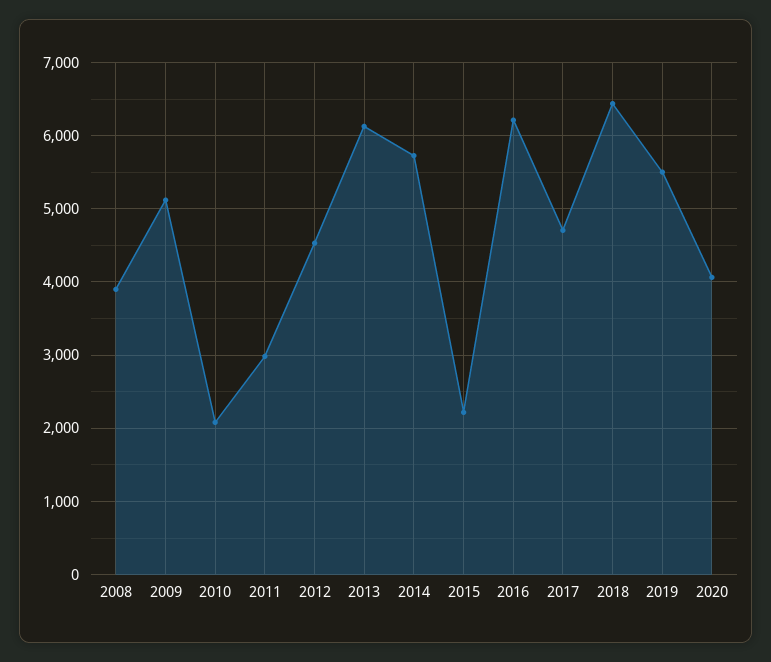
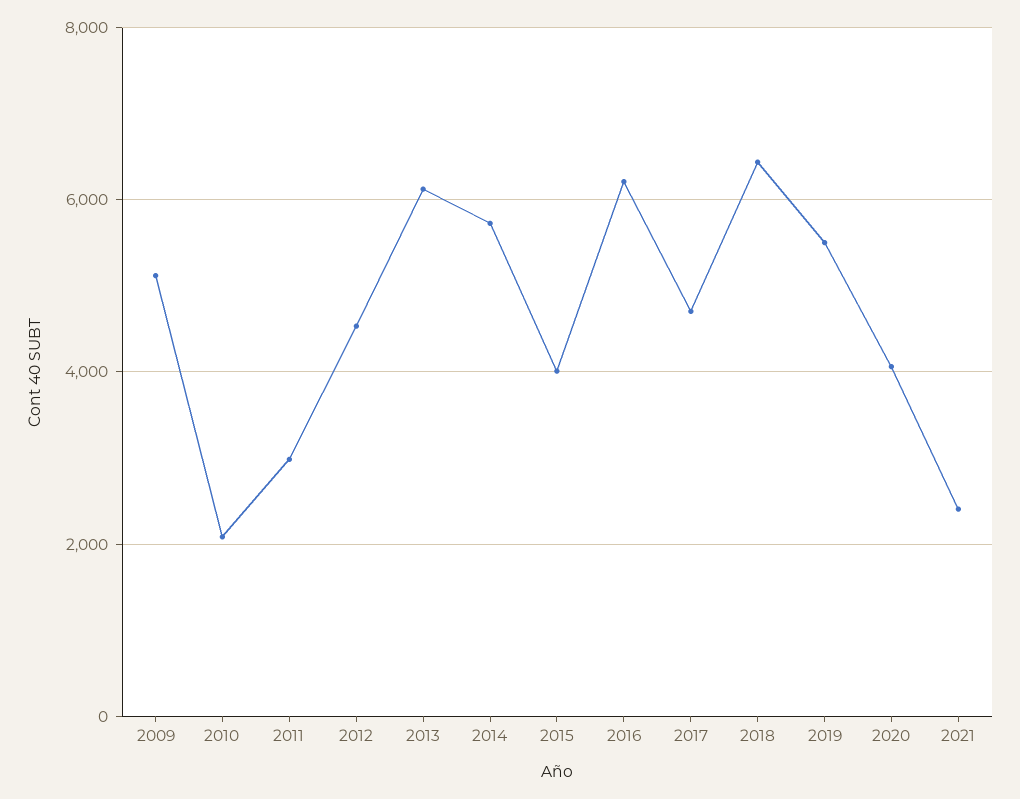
2008: 3900 -> none
2015: 2200 -> 4000
2021: none -> 2400

